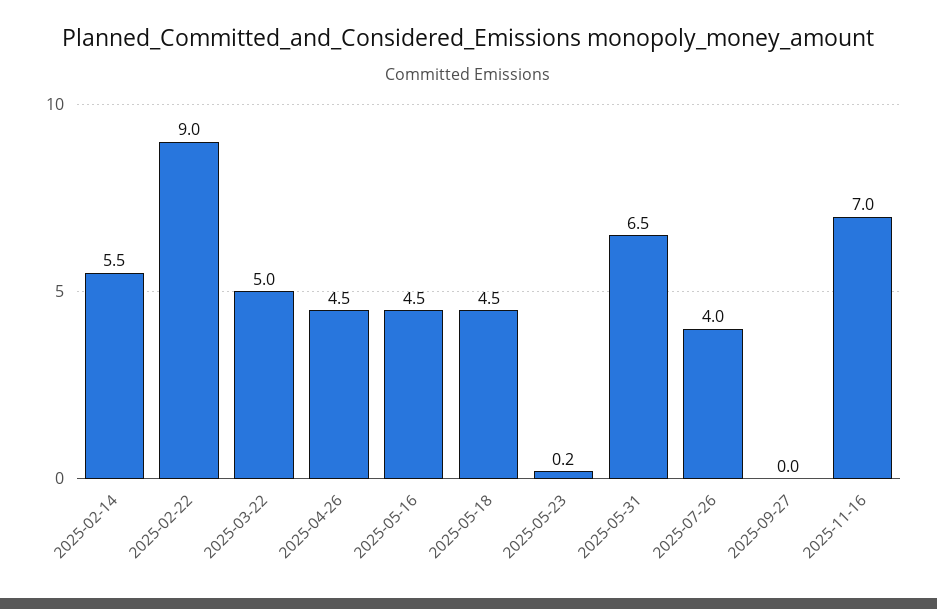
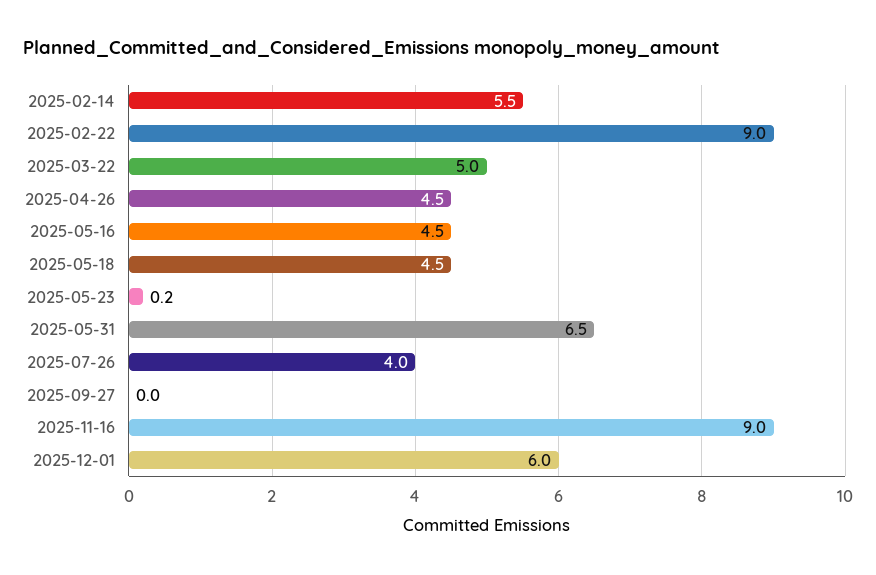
2025-11-16: 7 -> 9
2025-12-01: none -> 6

